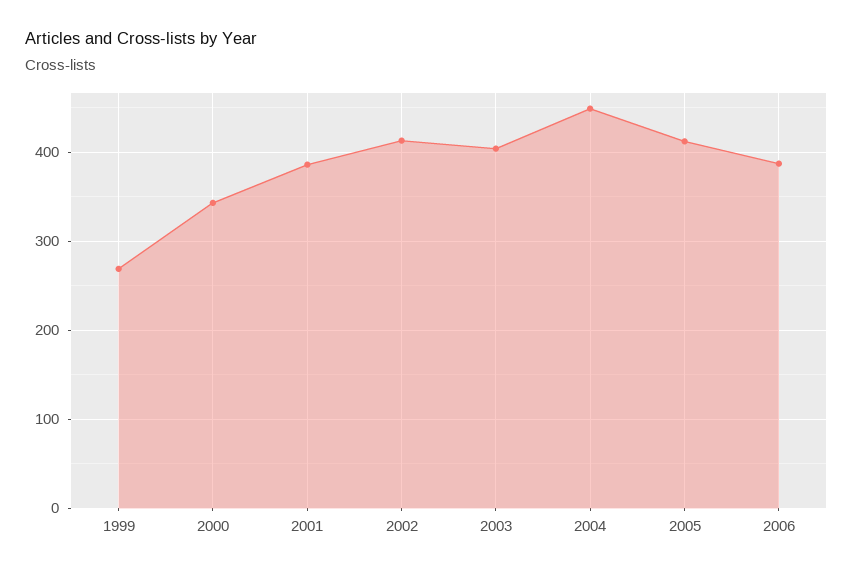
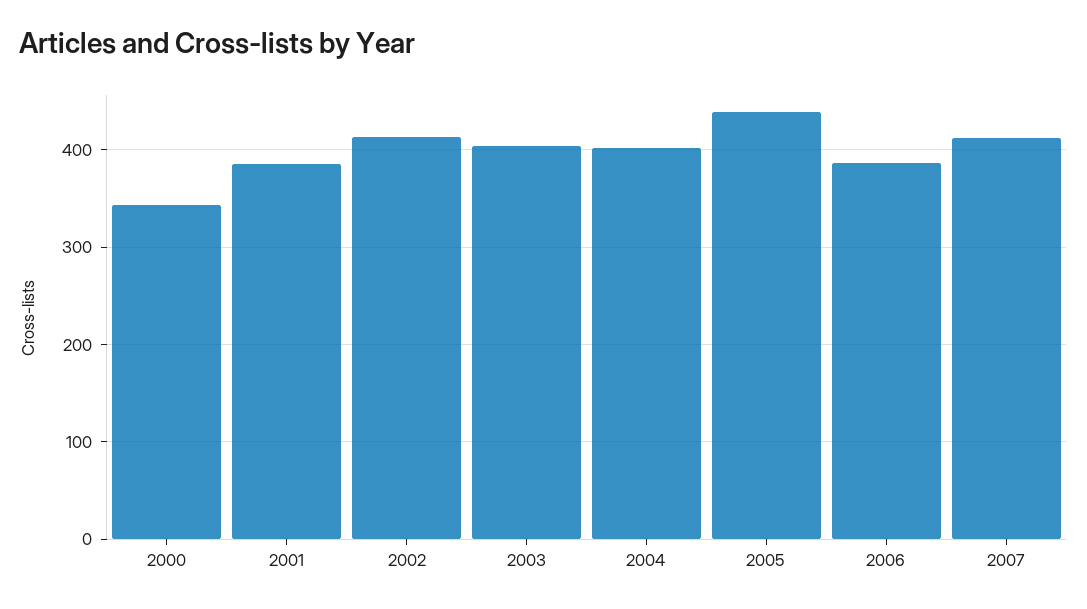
1999: 270 -> none
2004: 450 -> 400
2005: 410 -> 440
2007: none -> 410

